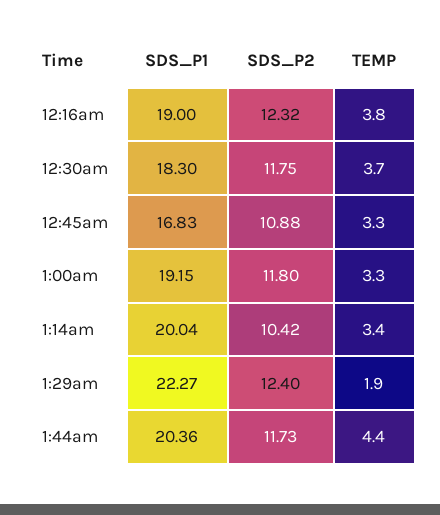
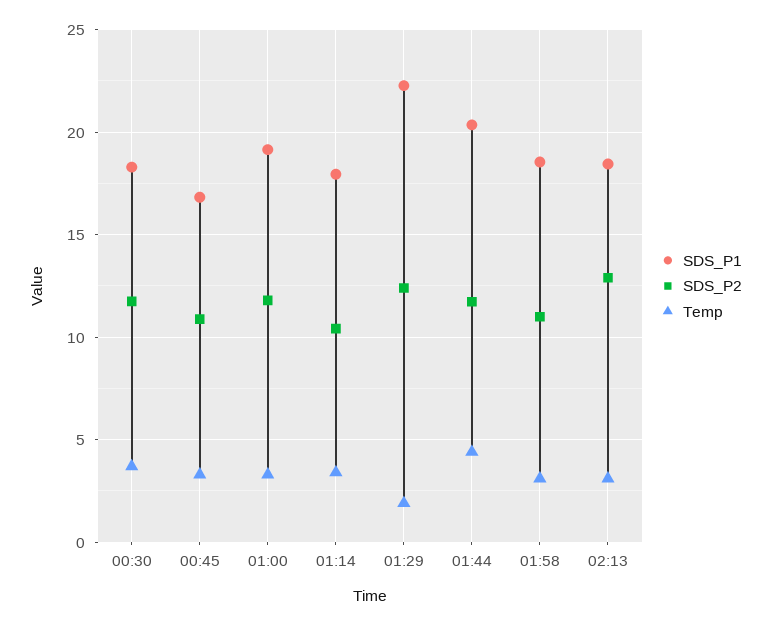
SDS_P1, 12:16am: 19 -> none
SDS_P2, 12:16am: 12.32 -> none
TEMP, 12:16am: 3.8 -> none
SDS_P1, 1:14am: 20.04 -> 18
SDS_P1, 01:58: none -> 18.5
SDS_P2, 01:58: none -> 11
TEMP, 01:58: none -> 3
SDS_P1, 02:13: none -> 18.5
SDS_P2, 02:13: none -> 13
TEMP, 02:13: none -> 3

